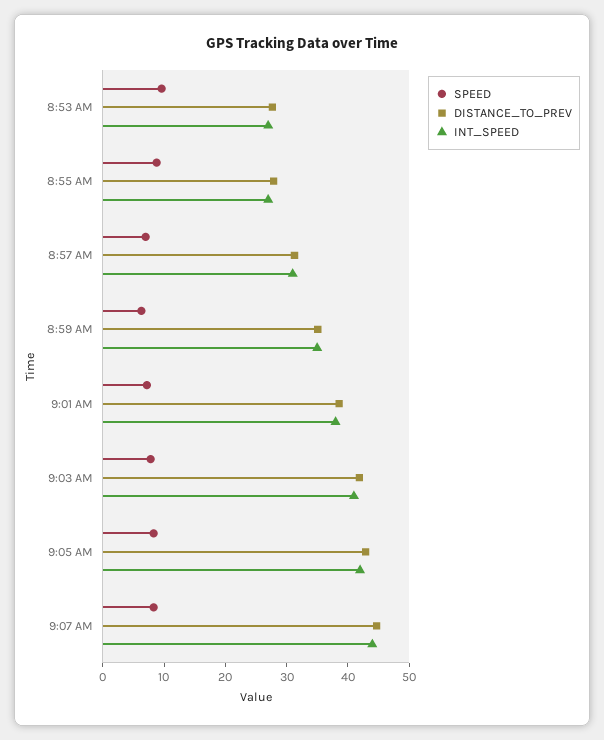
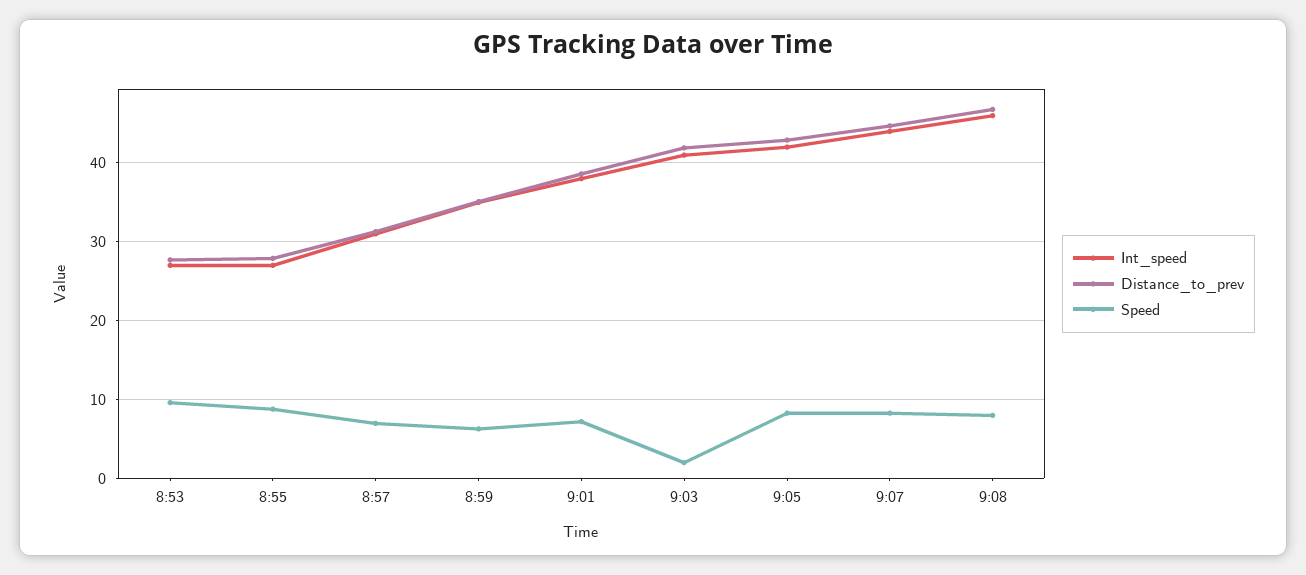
SPEED, 9:03 AM: 8 -> 2
INT_SPEED, 9:08: none -> 46
DISTANCE_TO_PREV, 9:08: none -> 47
SPEED, 9:08: none -> 8

